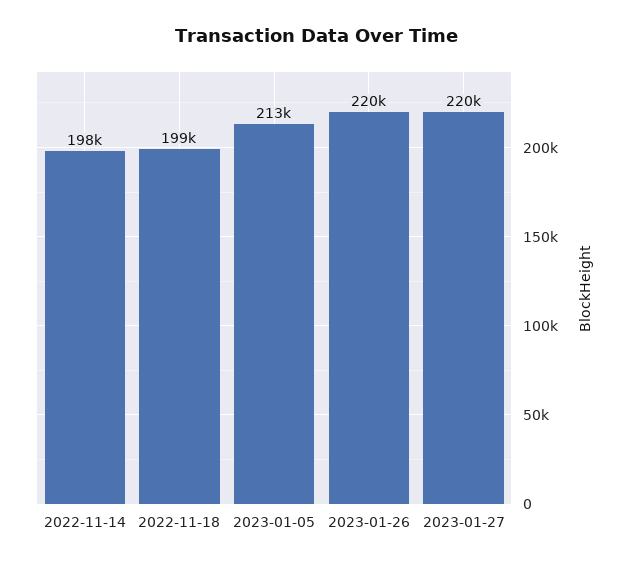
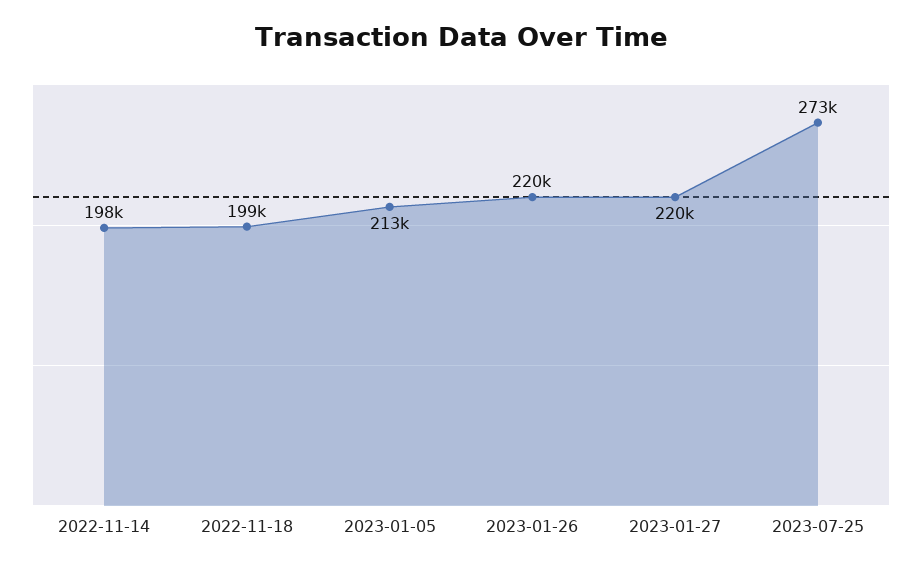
2023-07-25: none -> 273000

